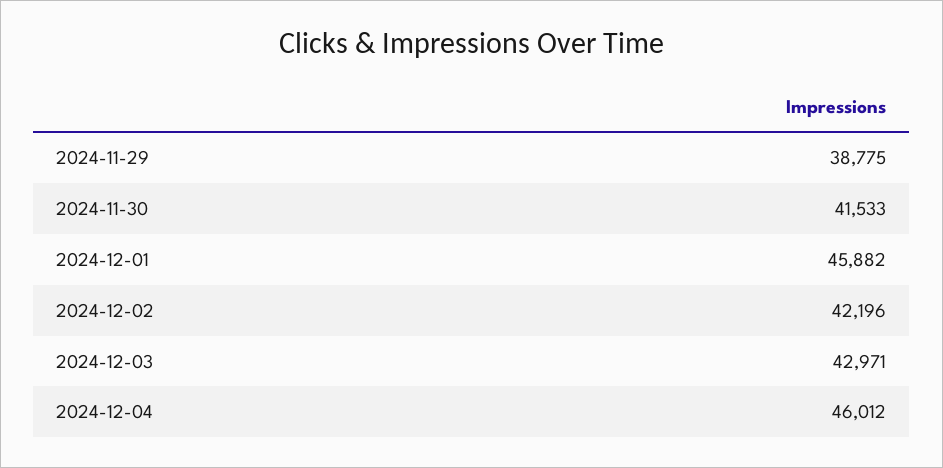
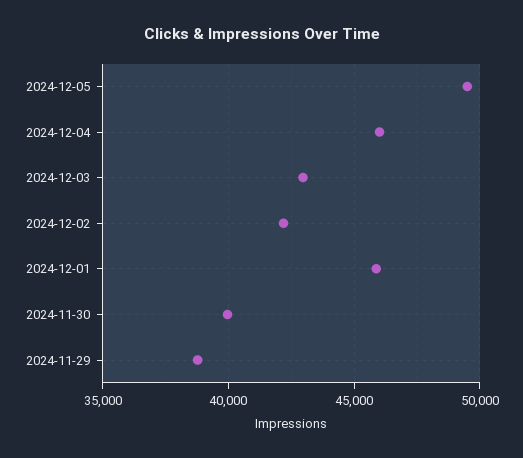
2024-11-30: 41533 -> 40000
2024-12-05: none -> 49500

